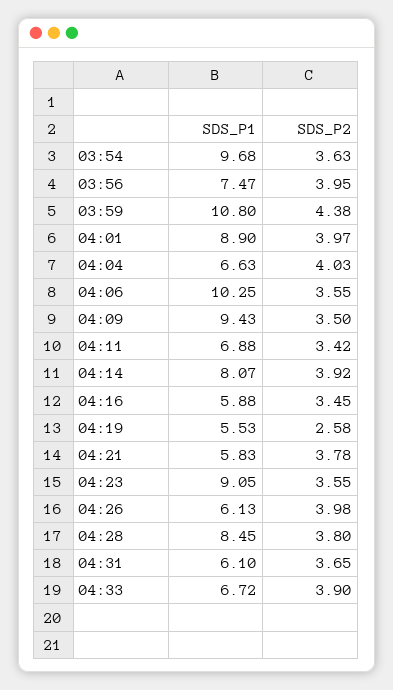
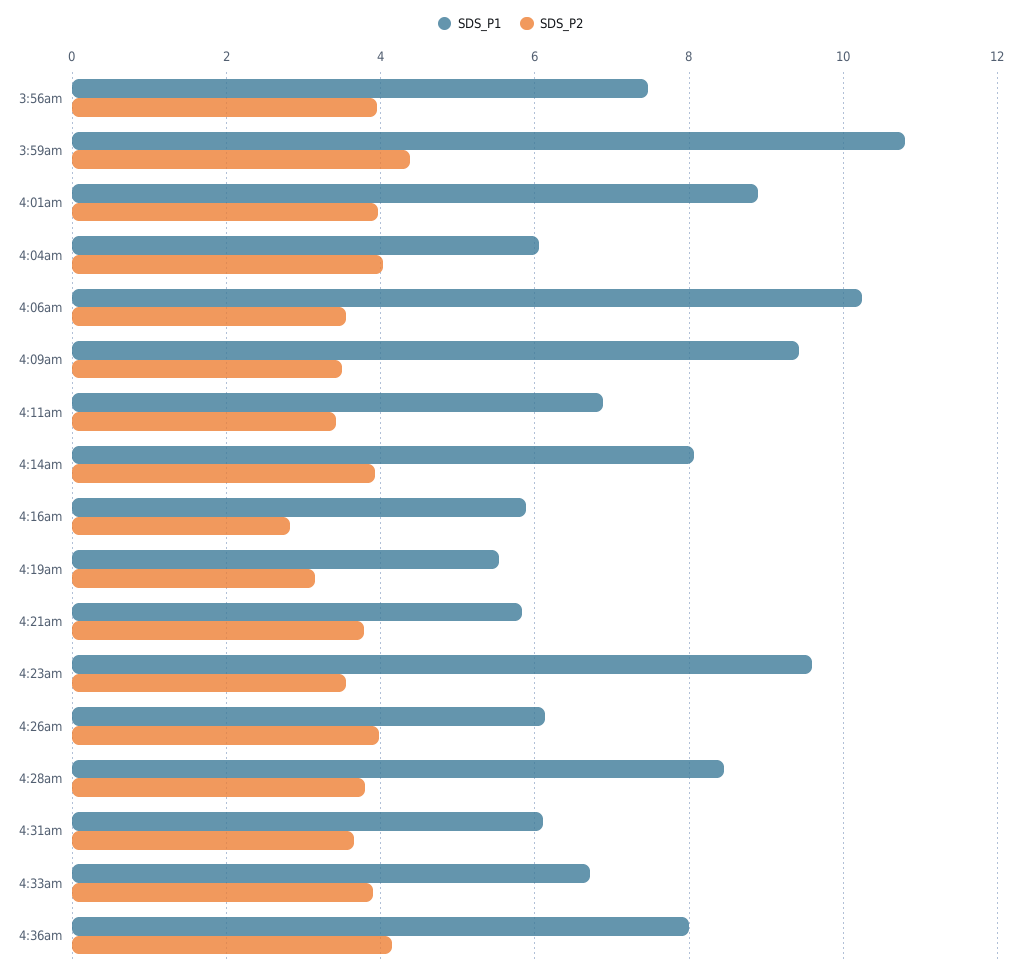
SDS_P1, 03:54: 9.68 -> none
SDS_P2, 03:54: 3.63 -> none
SDS_P1, 04:04: 6.63 -> 6
SDS_P2, 04:16: 3.45 -> 2.8
SDS_P2, 04:19: 2.58 -> 3.2
SDS_P1, 04:23: 9.05 -> 9.6
SDS_P1, 4:36am: none -> 8
SDS_P2, 4:36am: none -> 4.2

